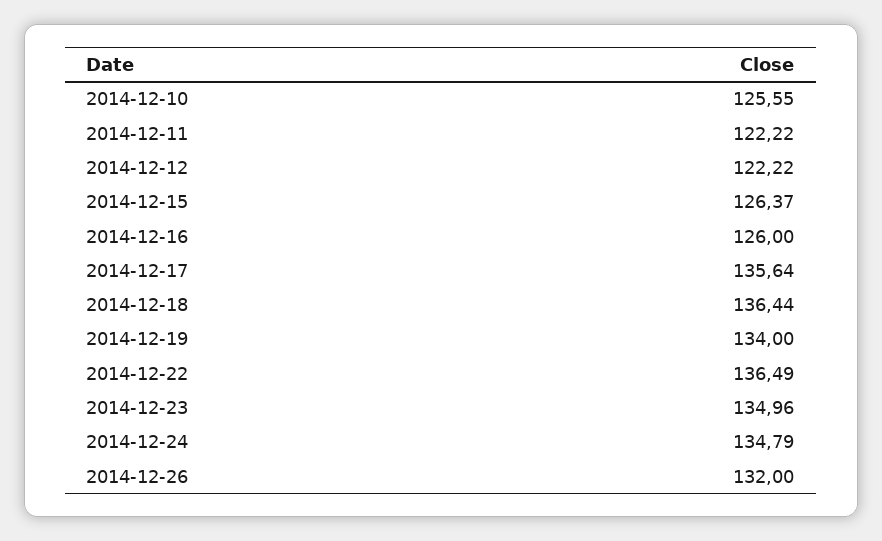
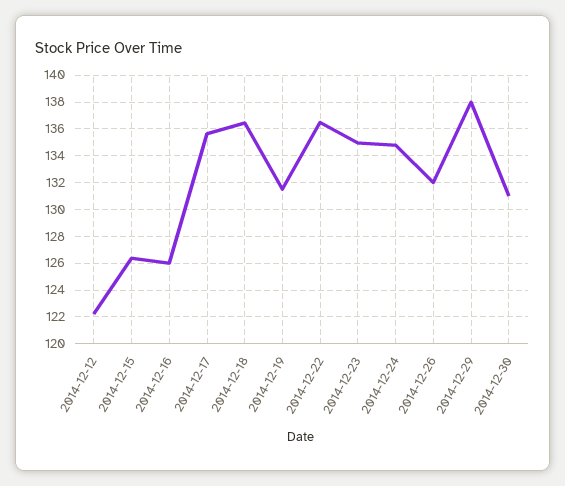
2014-12-10: 125.55 -> none
2014-12-11: 122.22 -> none
2014-12-19: 134 -> 131.5
2014-12-29: none -> 138
2014-12-30: none -> 131

